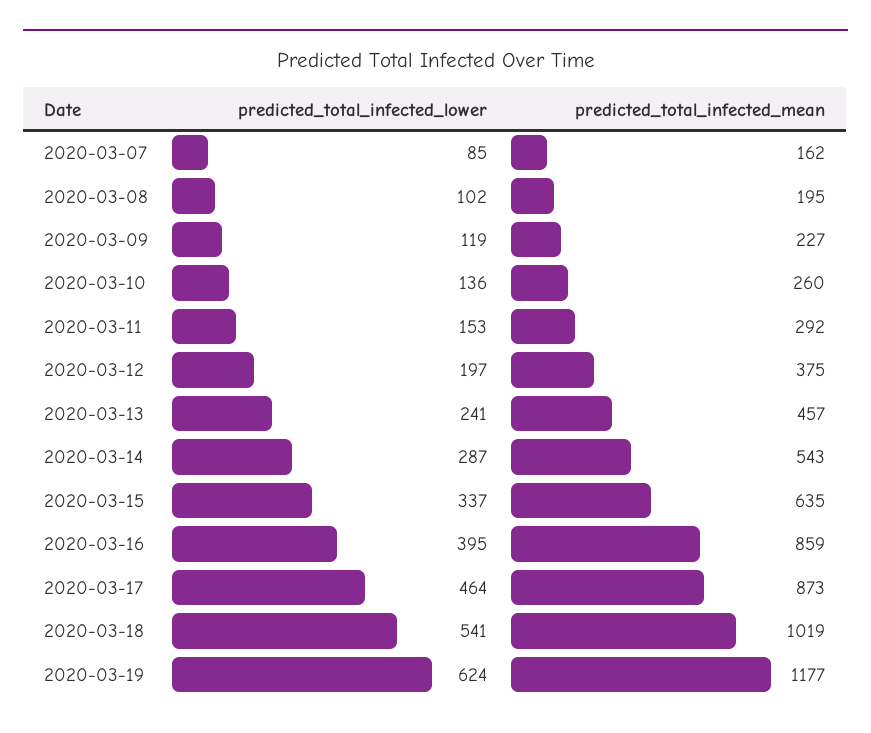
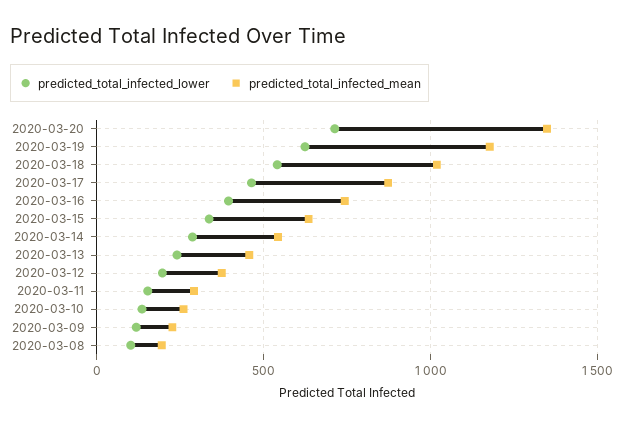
predicted_total_infected_lower, 2020-03-07: 85 -> none
predicted_total_infected_mean, 2020-03-07: 162 -> none
predicted_total_infected_mean, 2020-03-16: 859 -> 750
predicted_total_infected_lower, 2020-03-20: none -> 700
predicted_total_infected_mean, 2020-03-20: none -> 1350

